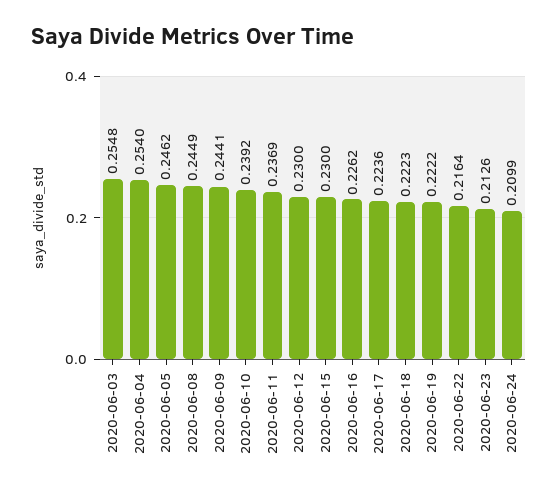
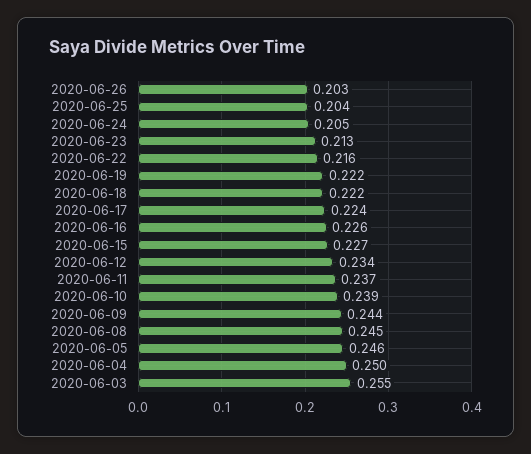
2020-06-04: 0.254 -> 0.25
2020-06-12: 0.23 -> 0.234
2020-06-15: 0.23 -> 0.227
2020-06-24: 0.2099 -> 0.205
2020-06-26: none -> 0.203
2020-06-25: none -> 0.204

